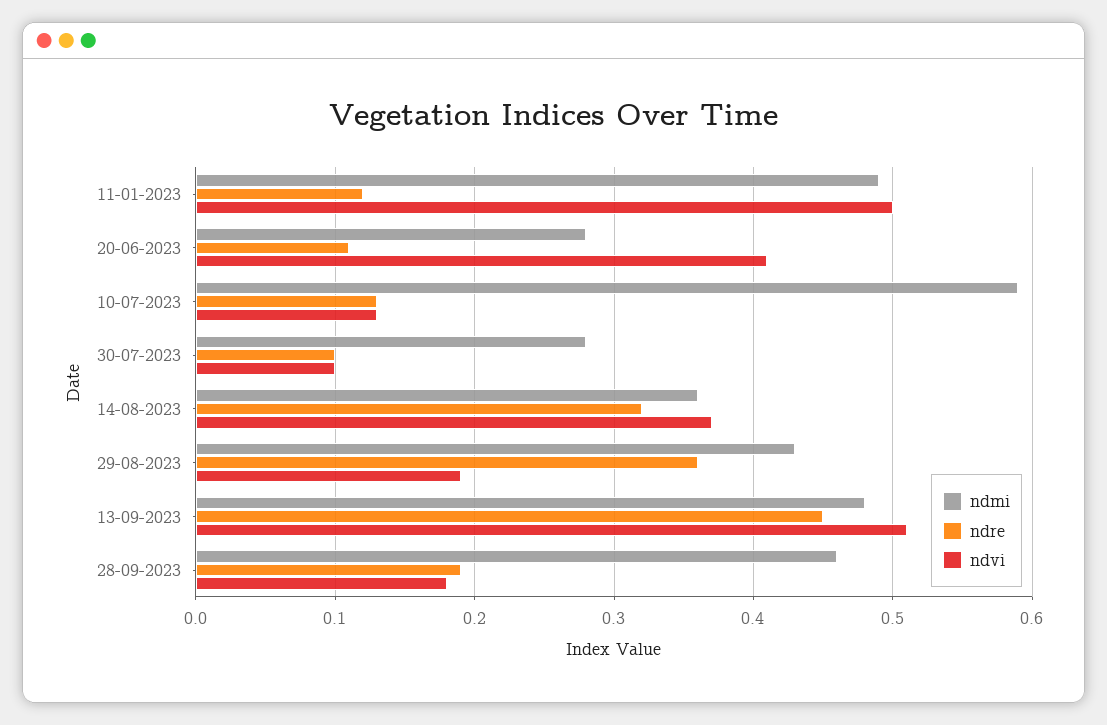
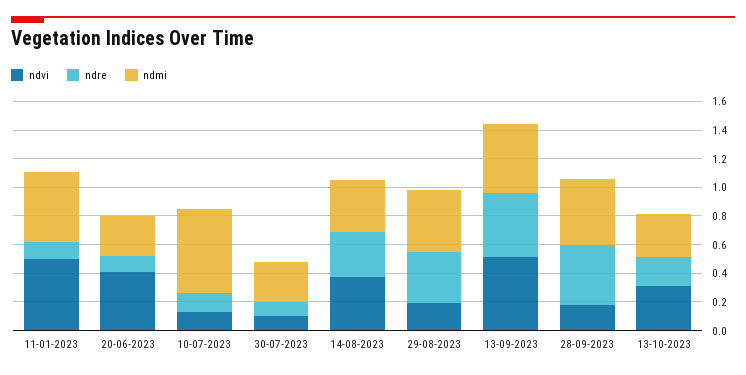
ndre, 28-09-2023: 0.19 -> 0.4
ndvi, 13-10-2023: none -> 0.3
ndre, 13-10-2023: none -> 0.2
ndmi, 13-10-2023: none -> 0.3

